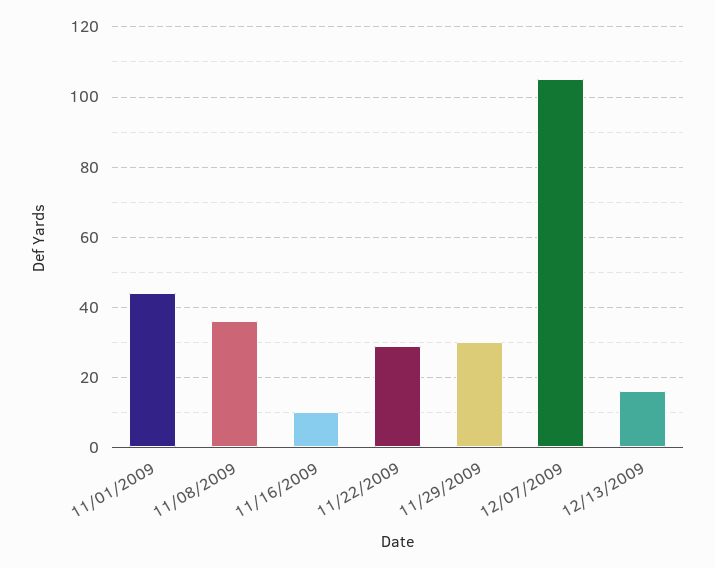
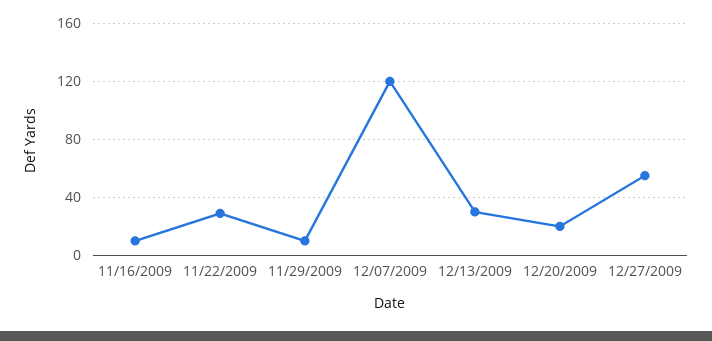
11/01/2009: 45 -> none
11/08/2009: 35 -> none
11/29/2009: 30 -> 10
12/07/2009: 105 -> 120
12/13/2009: 15 -> 30
12/20/2009: none -> 20
12/27/2009: none -> 55

